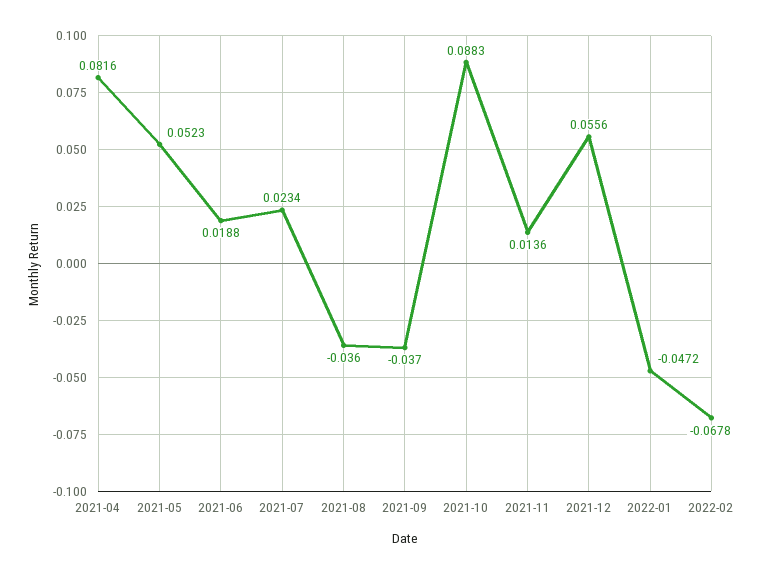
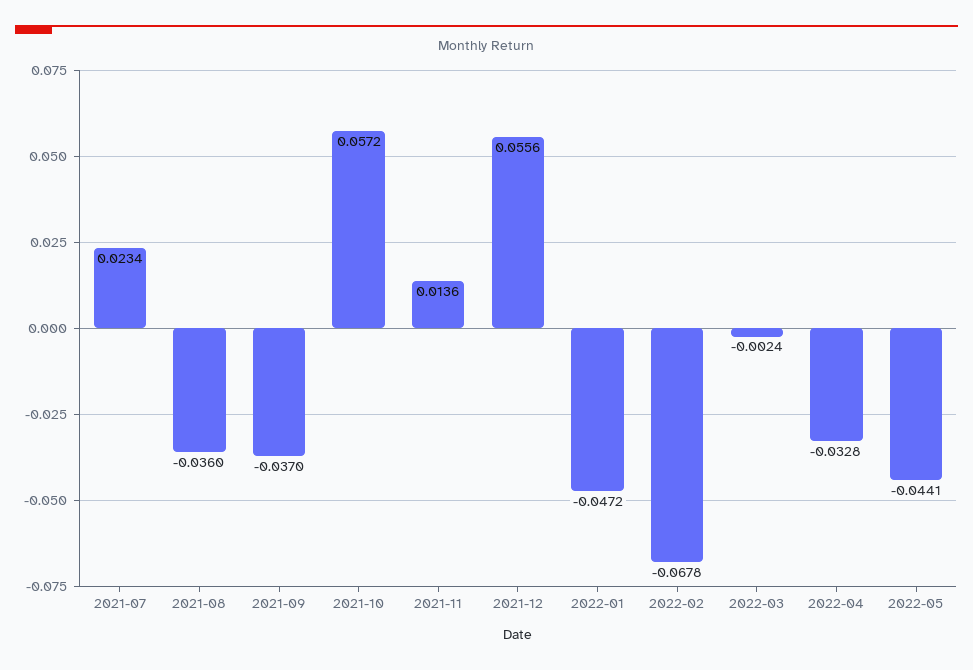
2021-04: 0.0816 -> none
2021-05: 0.0523 -> none
2021-06: 0.0188 -> none
2021-10: 0.0883 -> 0.0572
2022-03: none -> -0.0024
2022-04: none -> -0.0328
2022-05: none -> -0.0441

